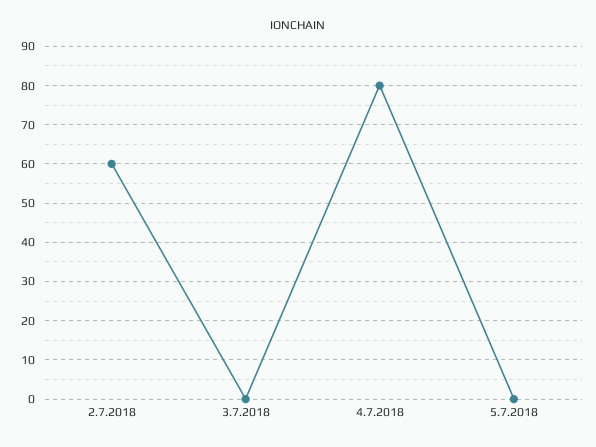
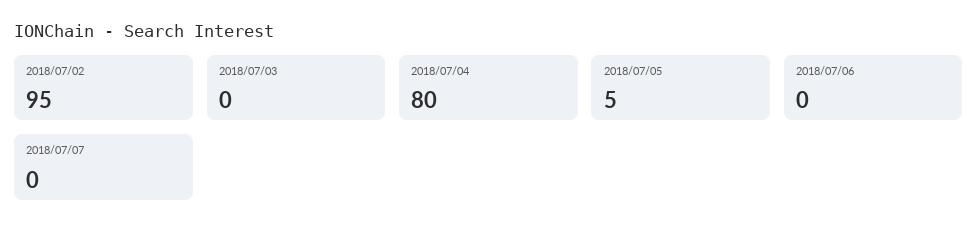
2.7.2018: 60 -> 95
5.7.2018: 0 -> 5
2018/07/06: none -> 0
2018/07/07: none -> 0

